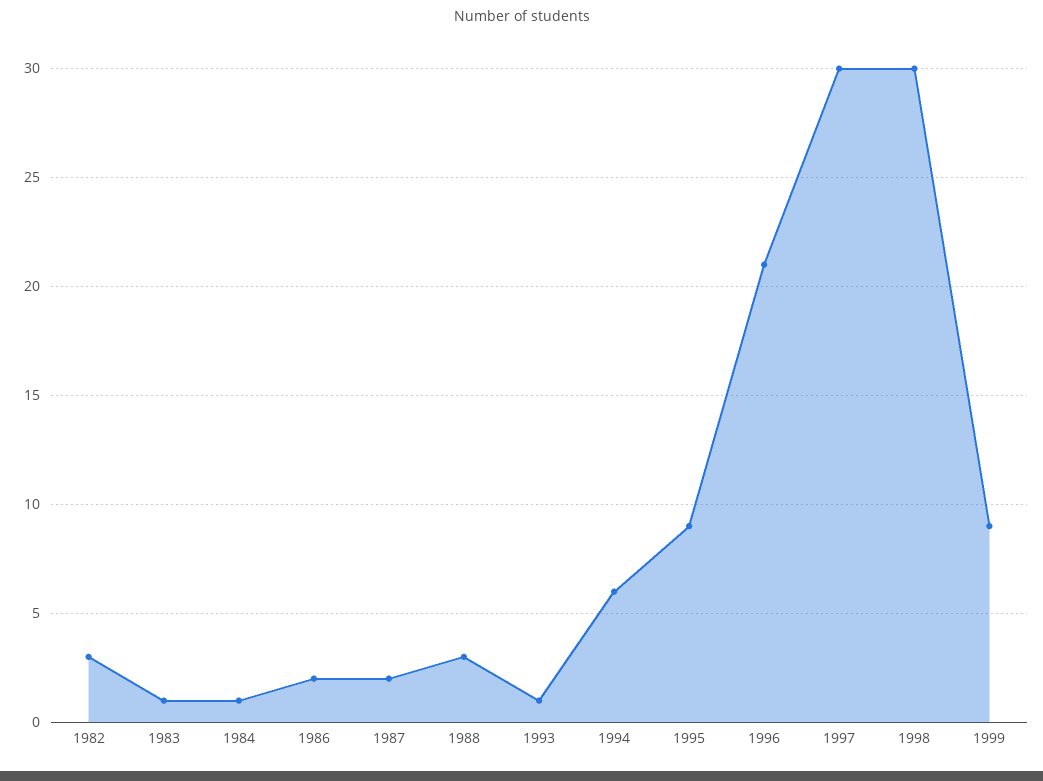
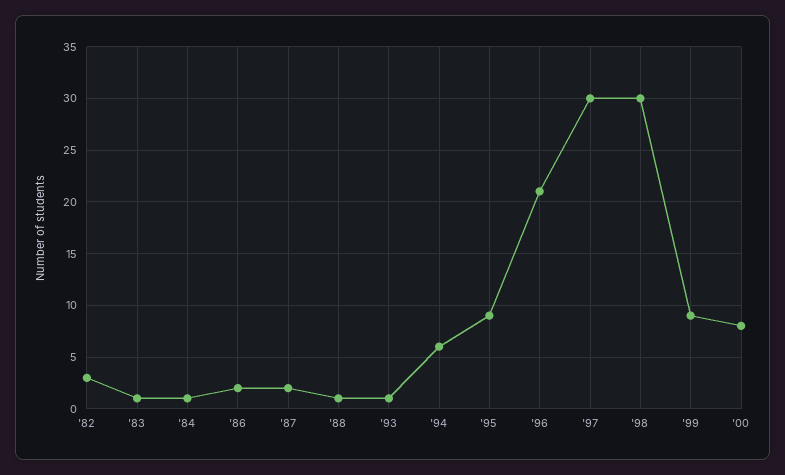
1988: 3 -> 1
'00: none -> 8

